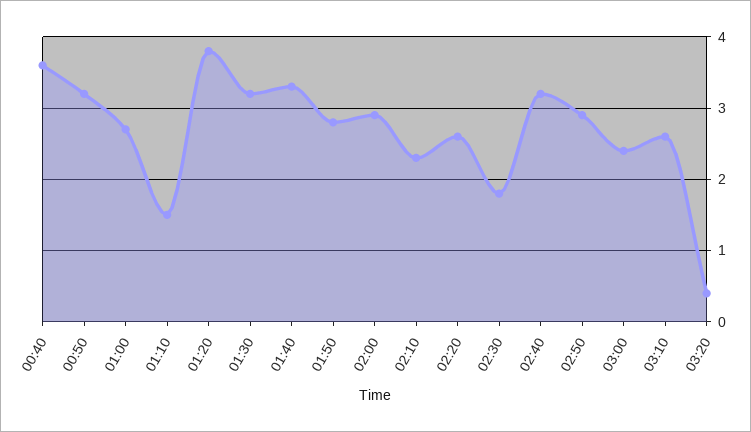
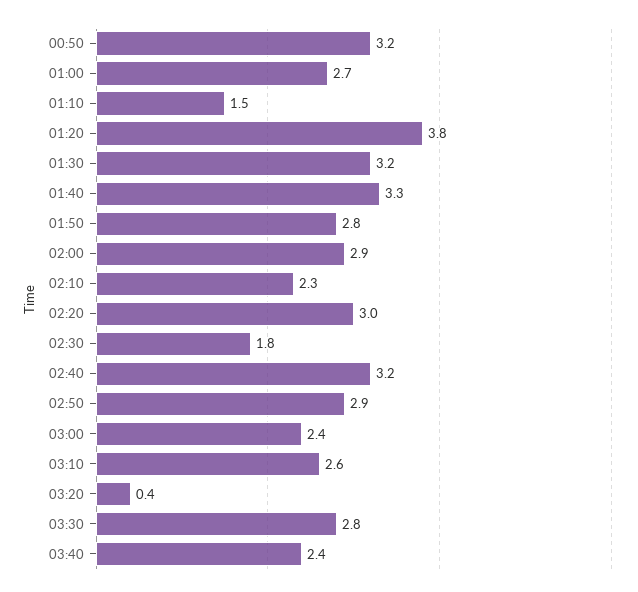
00:40: 3.6 -> none
02:20: 2.6 -> 3
03:30: none -> 2.8
03:40: none -> 2.4

